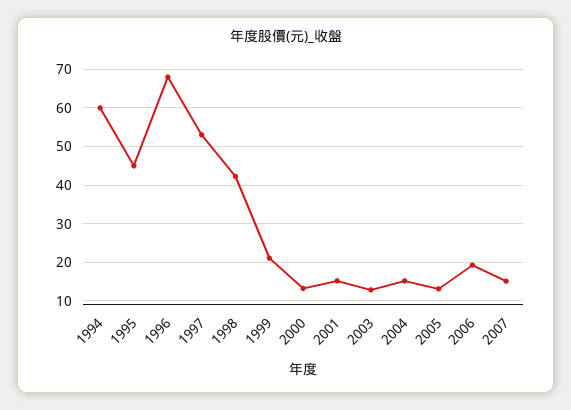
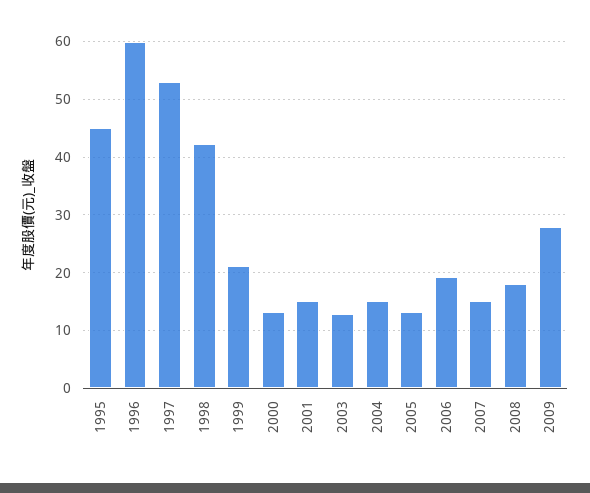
1994: 60 -> none
1996: 68 -> 60
2008: none -> 18
2009: none -> 28

